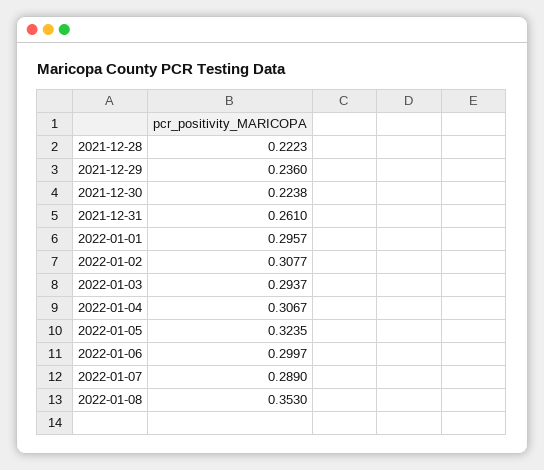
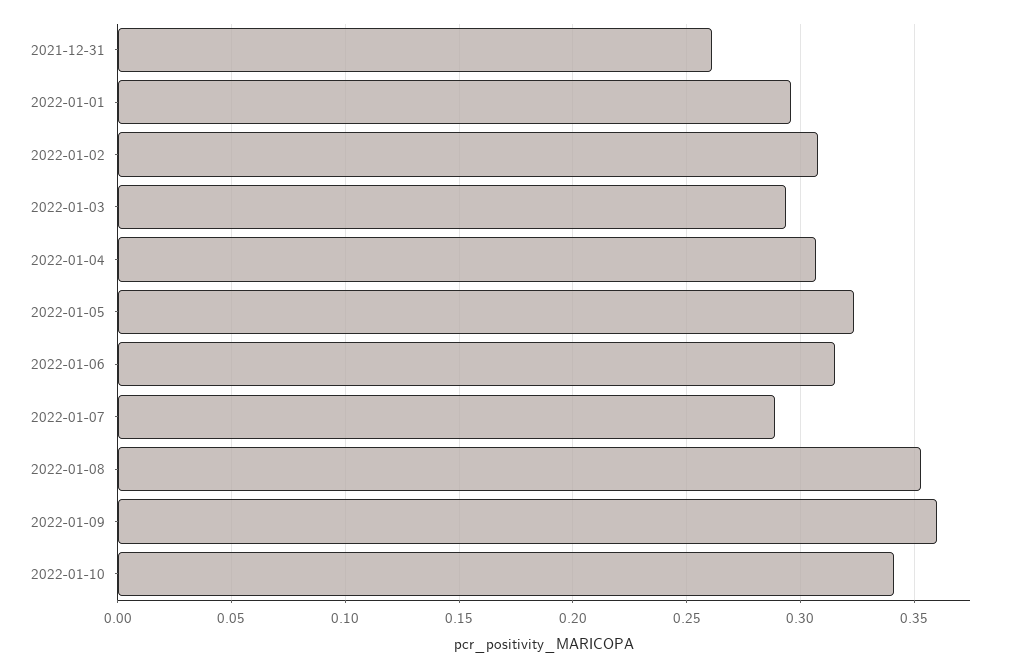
2021-12-28: 0.2223 -> none
2021-12-29: 0.236 -> none
2021-12-30: 0.2238 -> none
2022-01-06: 0.2997 -> 0.315
2022-01-09: none -> 0.36
2022-01-10: none -> 0.34

